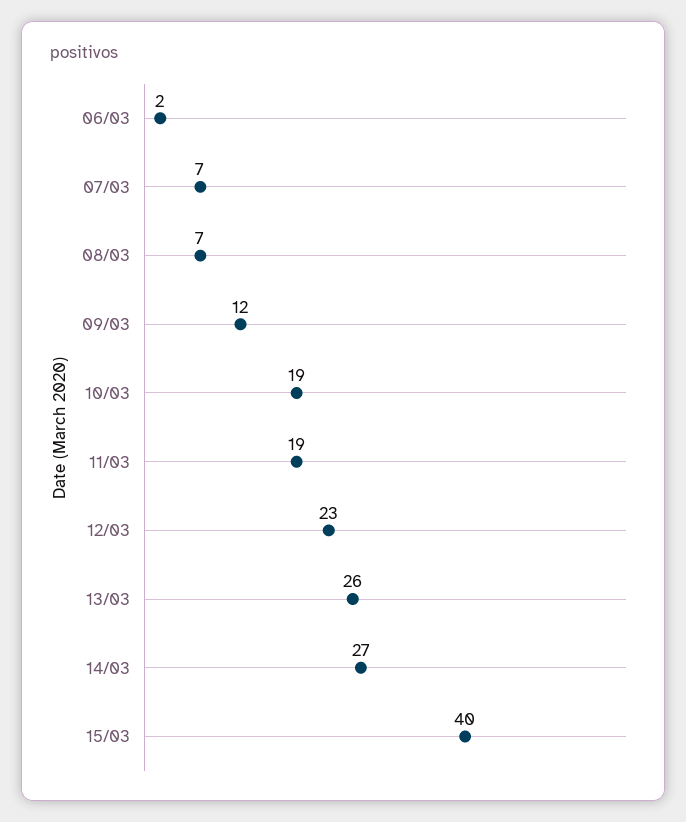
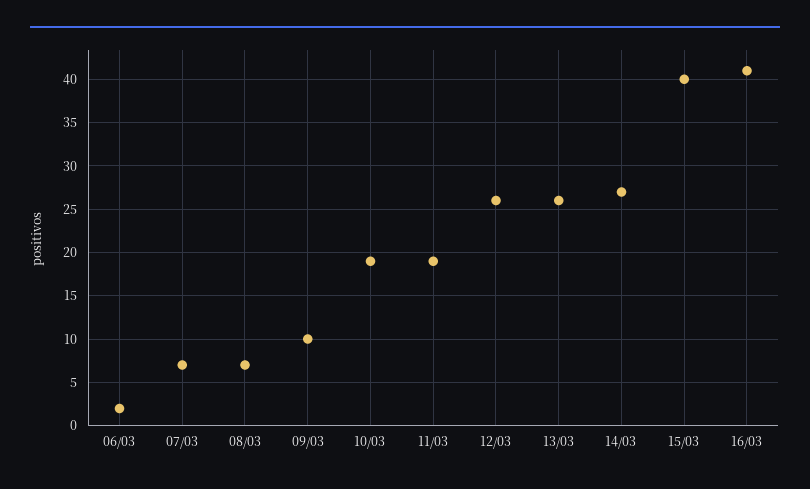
09/03: 12 -> 10
12/03: 23 -> 26
16/03: none -> 41

